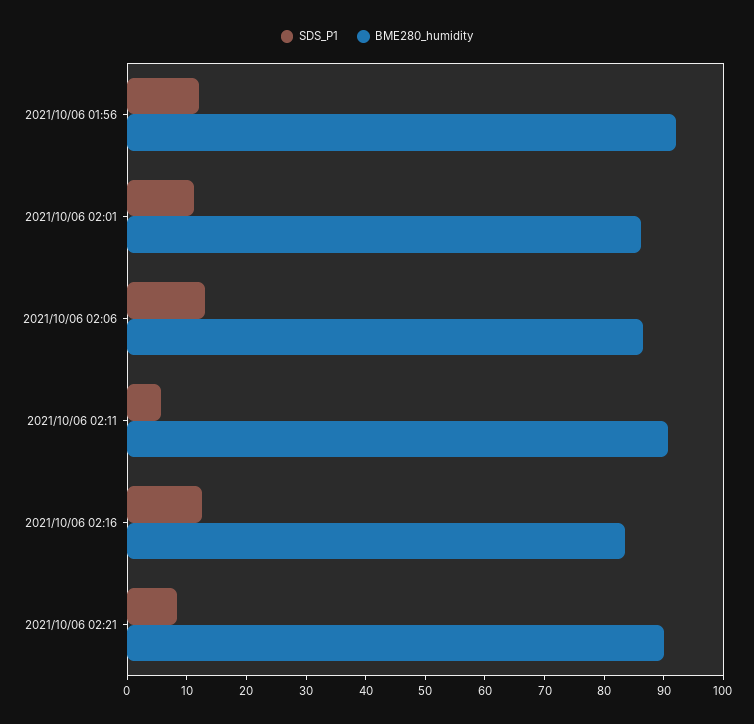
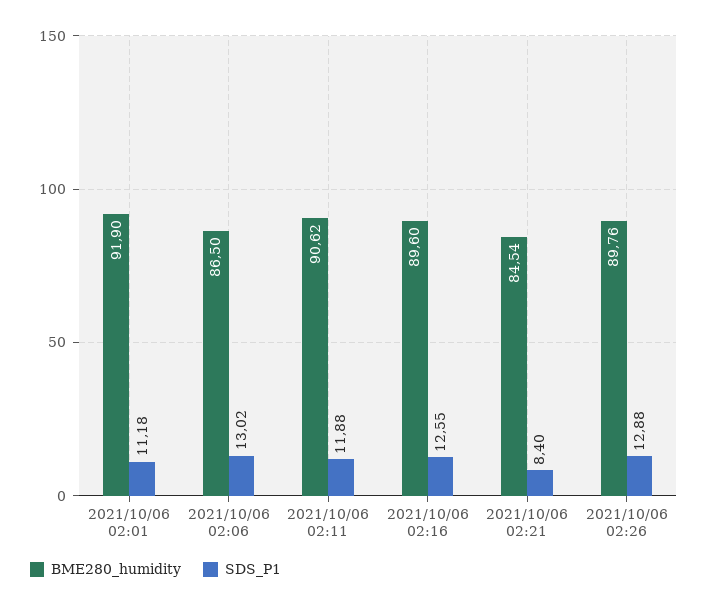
SDS_P1, 2021/10/06 01:56: 12 -> none
BME280_humidity, 2021/10/06 01:56: 92 -> none
BME280_humidity, 2021/10/06 02:01: 86 -> 91.9
SDS_P1, 2021/10/06 02:11: 6 -> 11.88
BME280_humidity, 2021/10/06 02:16: 84 -> 89.6
BME280_humidity, 2021/10/06 02:21: 90 -> 84.54
BME280_humidity, 2021/10/06 02:26: none -> 89.76
SDS_P1, 2021/10/06 02:26: none -> 12.88

